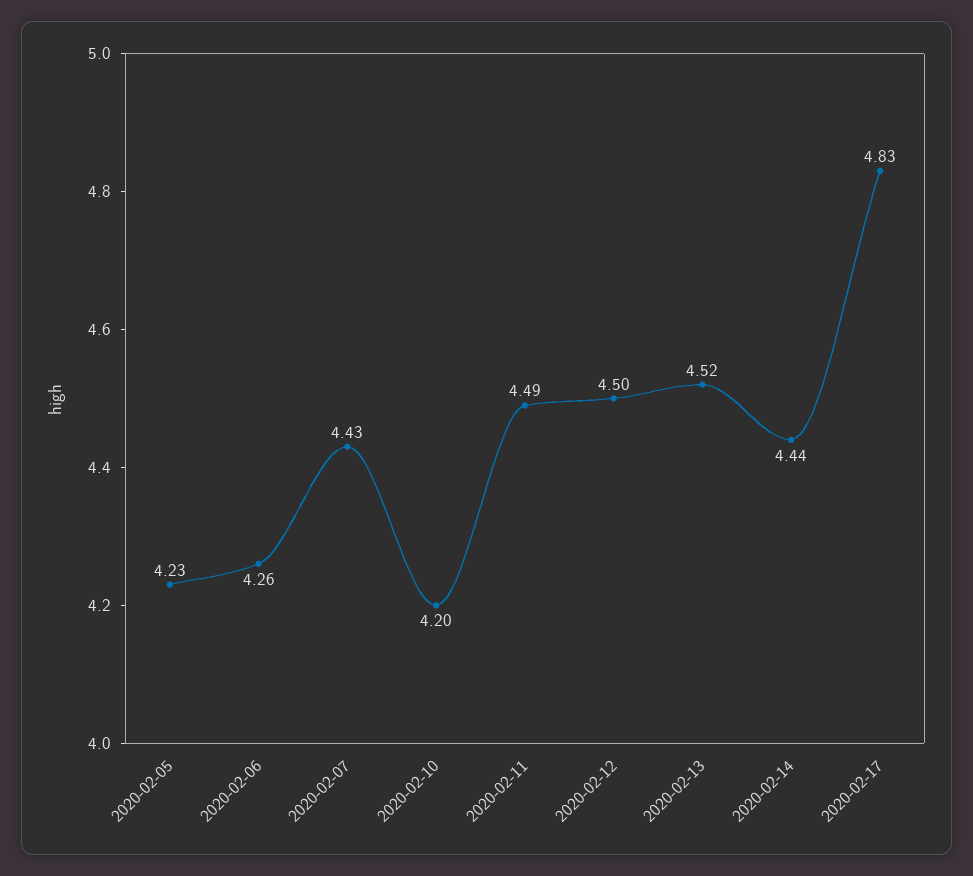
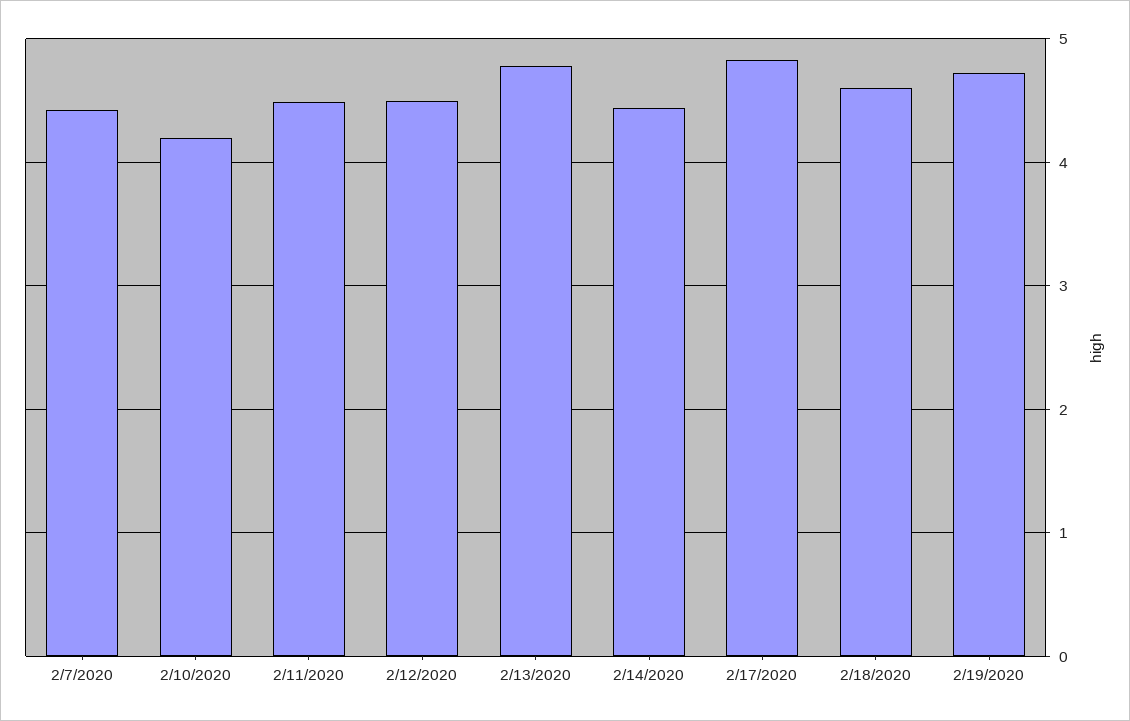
2020-02-05: 4.23 -> none
2020-02-06: 4.26 -> none
2020-02-13: 4.52 -> 4.8
2/18/2020: none -> 4.6
2/19/2020: none -> 4.7

